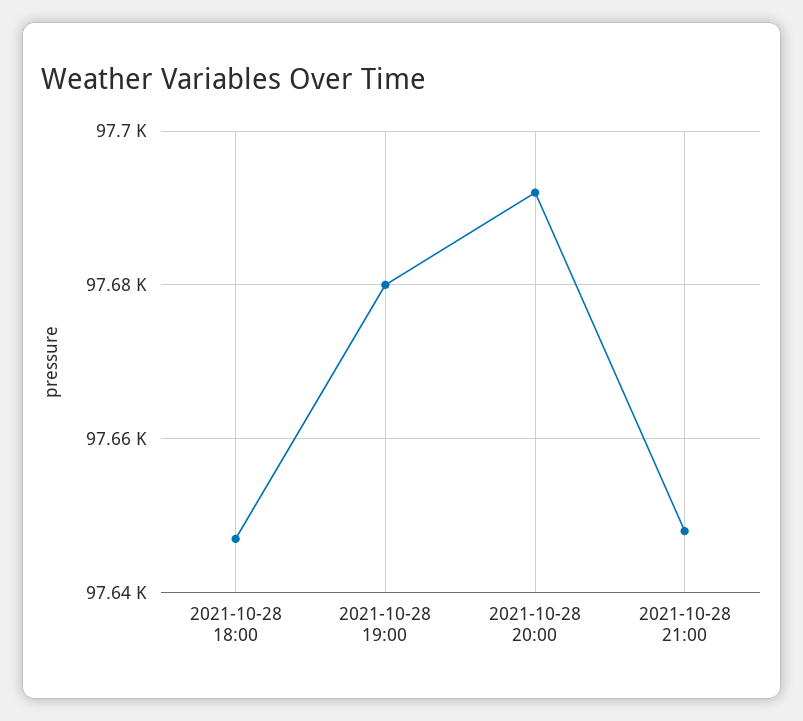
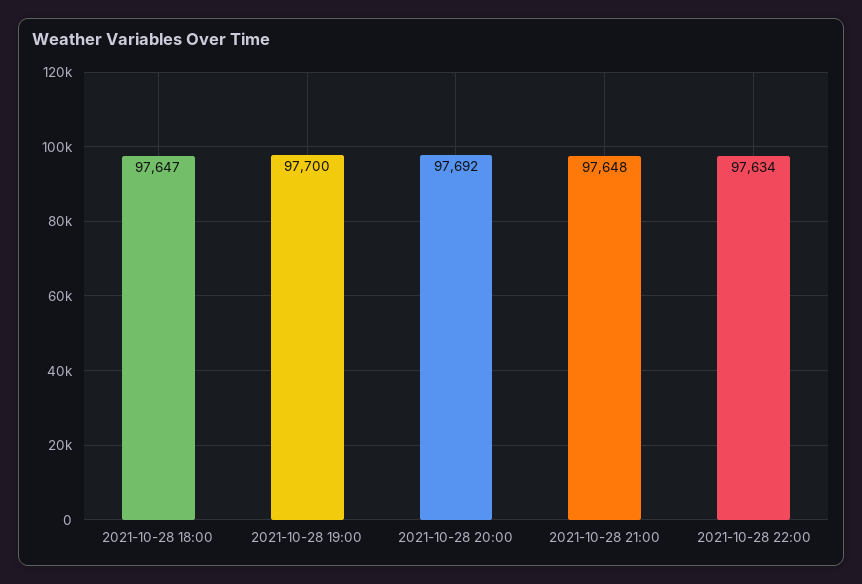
2021-10-28 19:00: 97680 -> 97700
2021-10-28 22:00: none -> 97634

